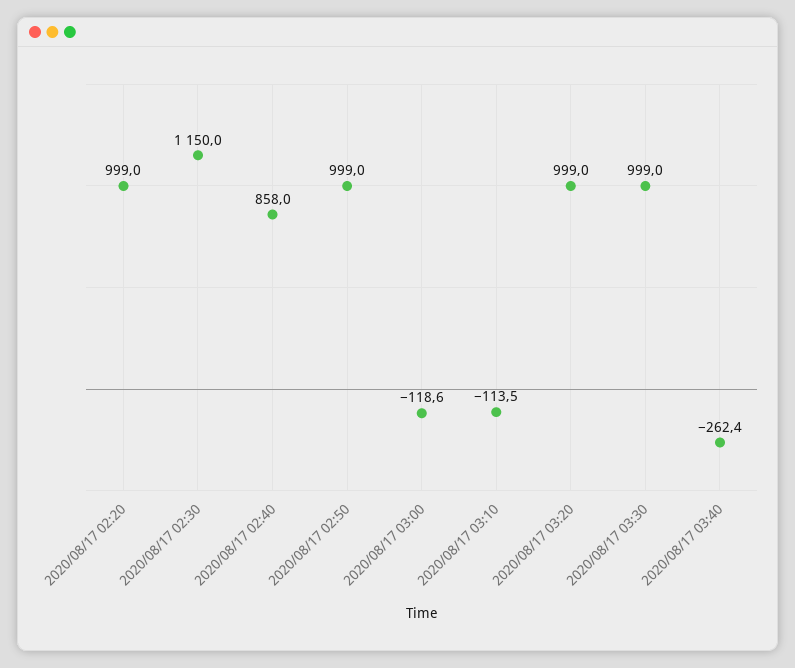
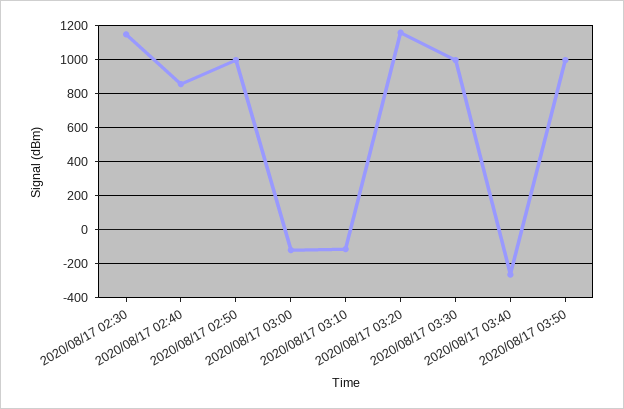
2020/08/17 02:20: 999 -> none
2020/08/17 03:20: 999 -> 1150
2020/08/17 03:50: none -> 1000

